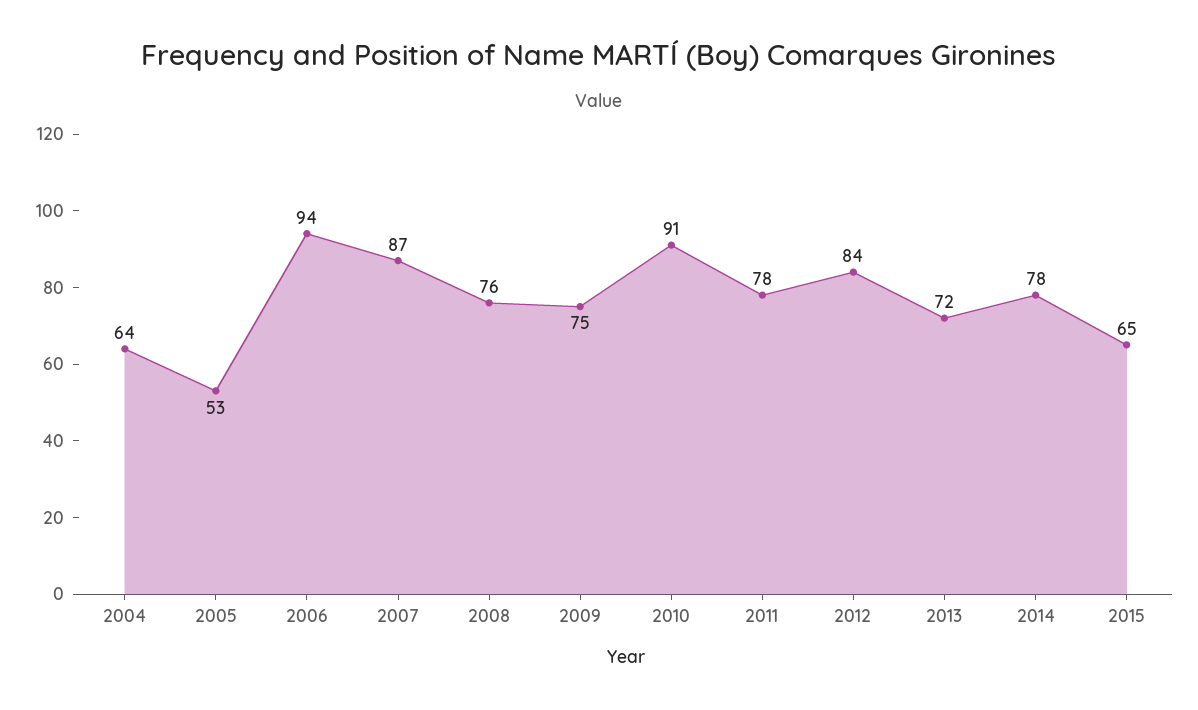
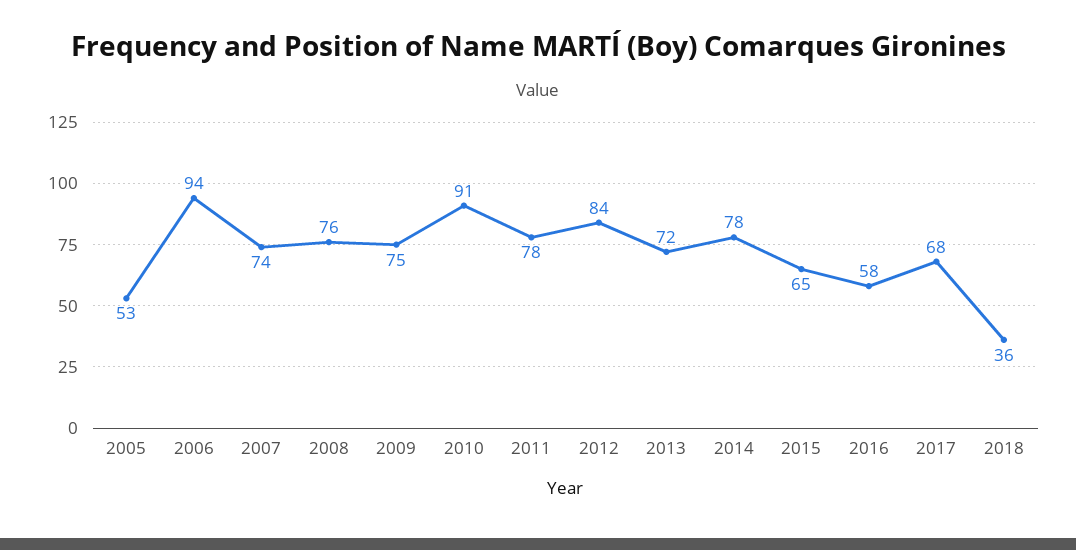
2004: 64 -> none
2007: 87 -> 74
2016: none -> 58
2017: none -> 68
2018: none -> 36

